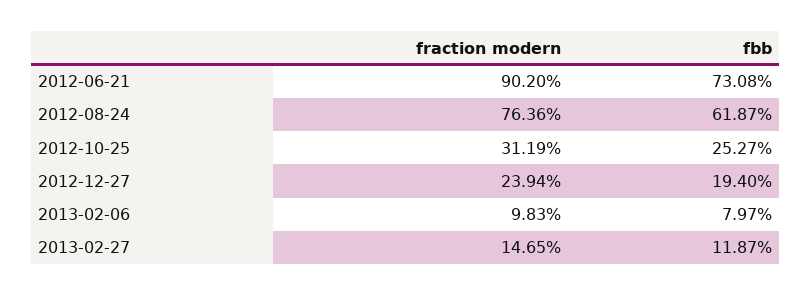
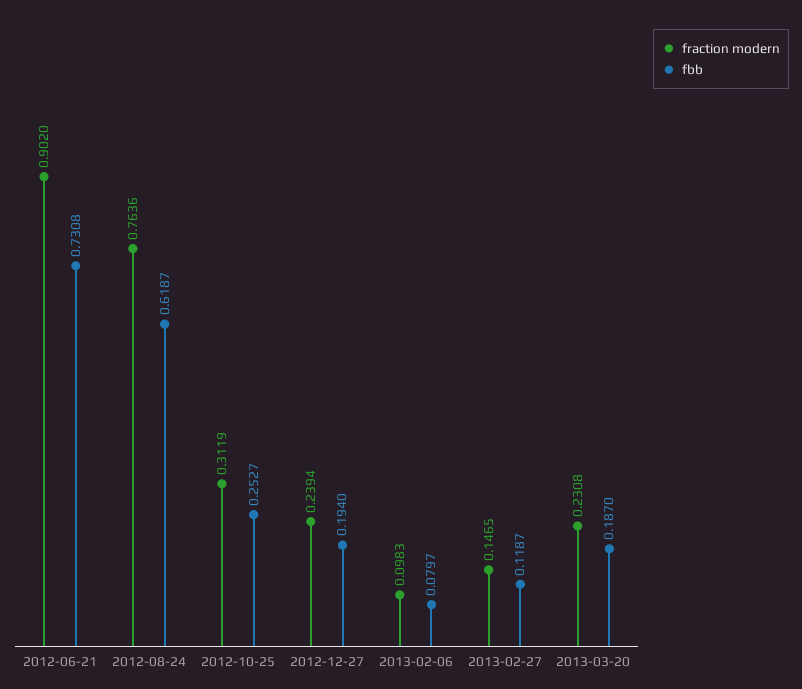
fraction modern, 2013-03-20: none -> 0.2308
fbb, 2013-03-20: none -> 0.187

